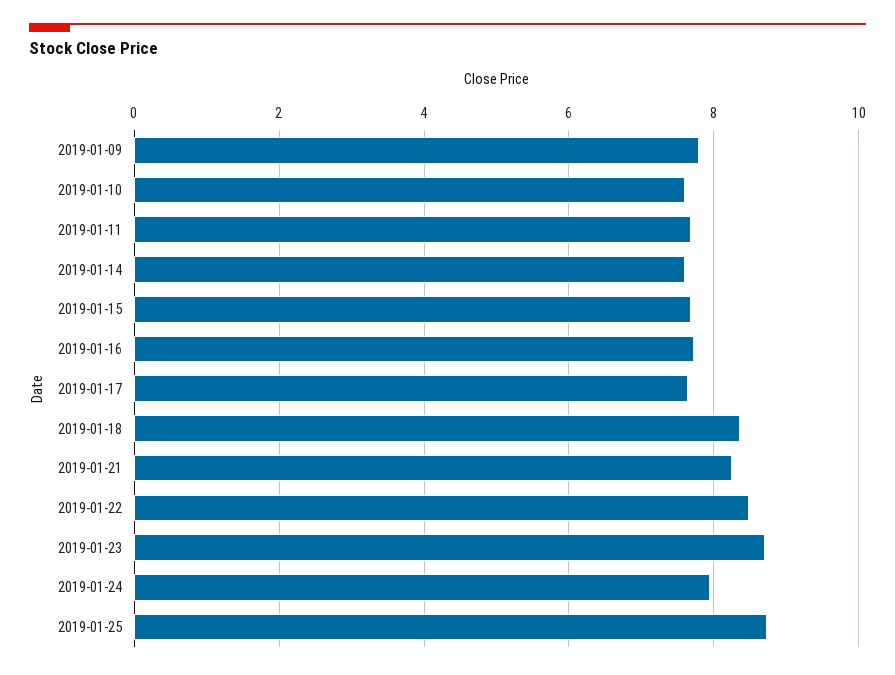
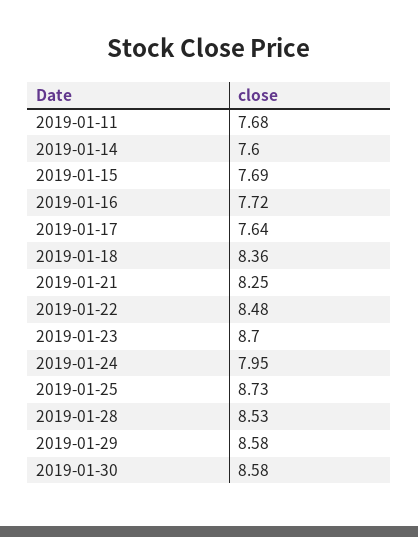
2019-01-09: 7.8 -> none
2019-01-10: 7.6 -> none
2019-01-28: none -> 8.53
2019-01-29: none -> 8.58
2019-01-30: none -> 8.58

